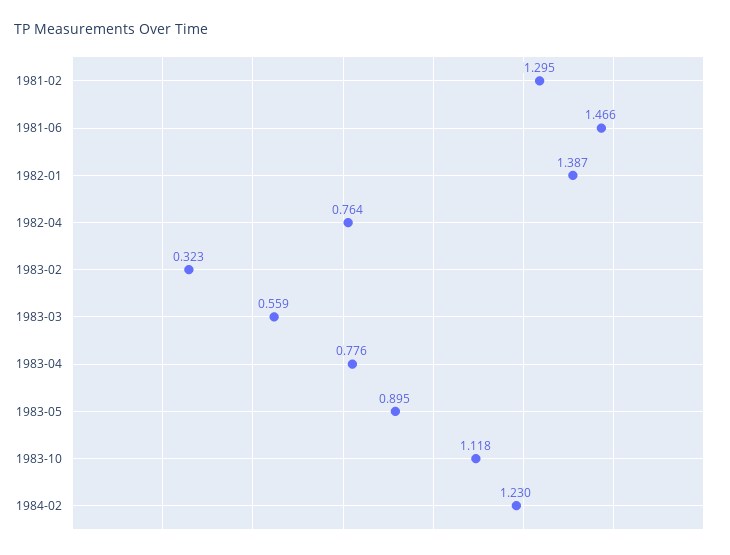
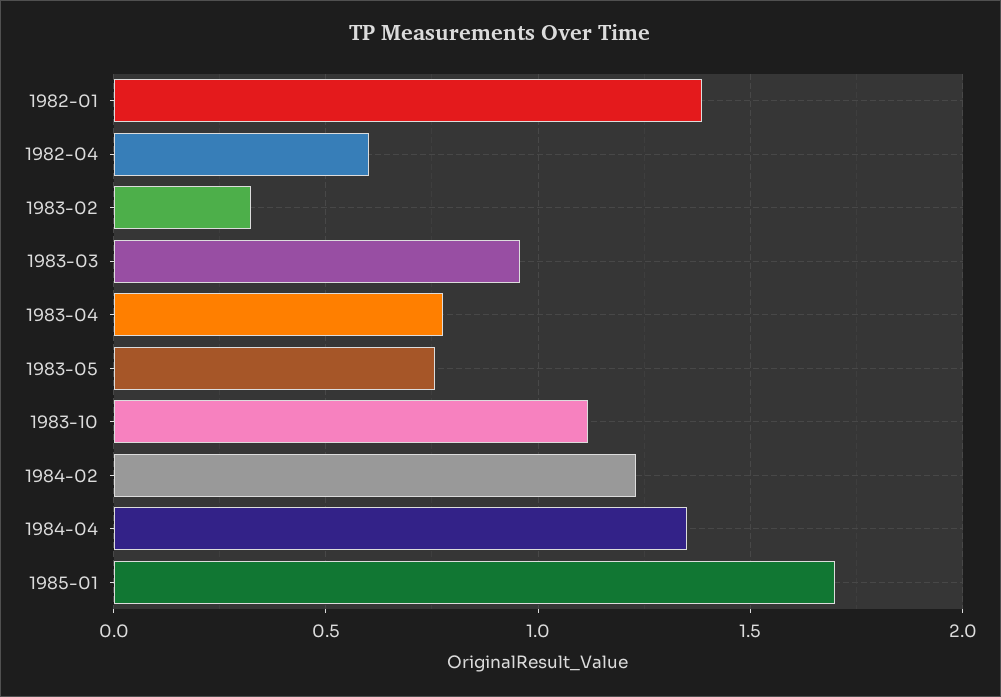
1981-02: 1.295 -> none
1981-06: 1.466 -> none
1982-04: 0.764 -> 0.6
1983-03: 0.559 -> 0.95
1983-05: 0.895 -> 0.75
1984-04: none -> 1.35
1985-01: none -> 1.7

